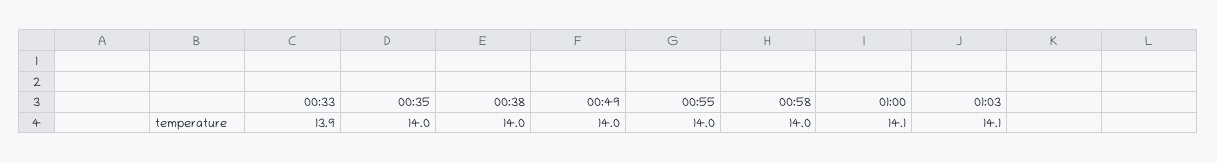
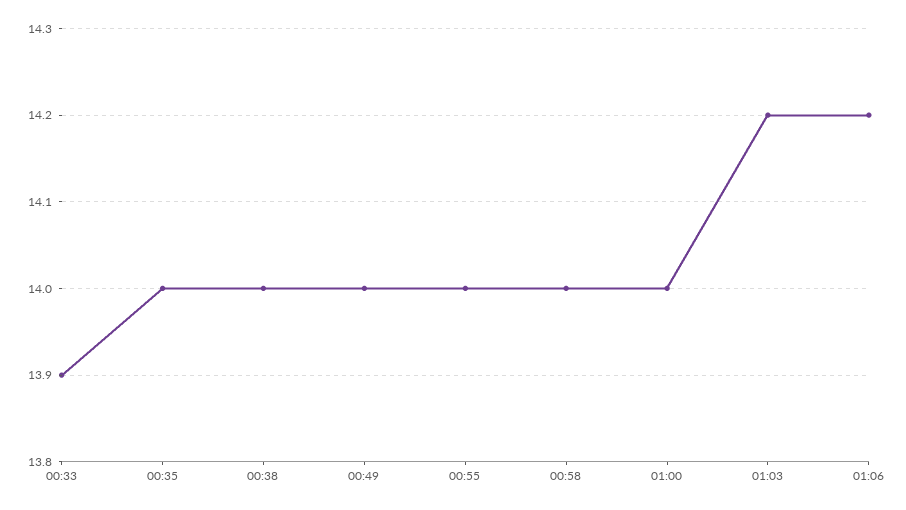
01:00: 14.1 -> 14
01:03: 14.1 -> 14.2
01:06: none -> 14.2

